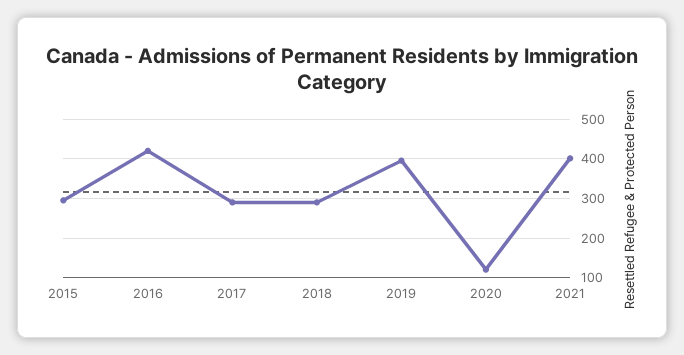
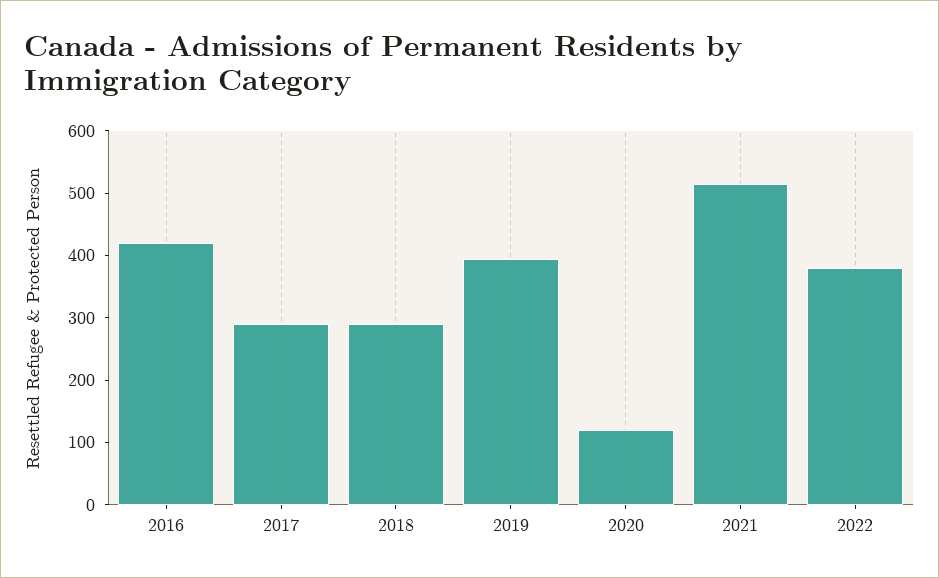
2015: 300 -> none
2021: 400 -> 520
2022: none -> 380

